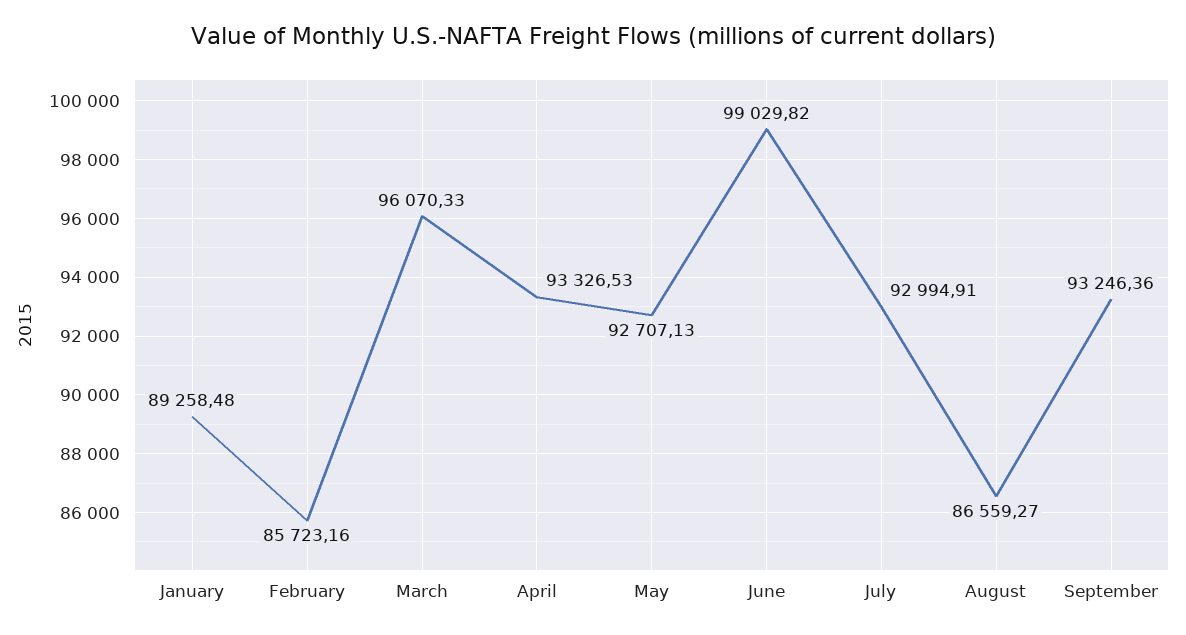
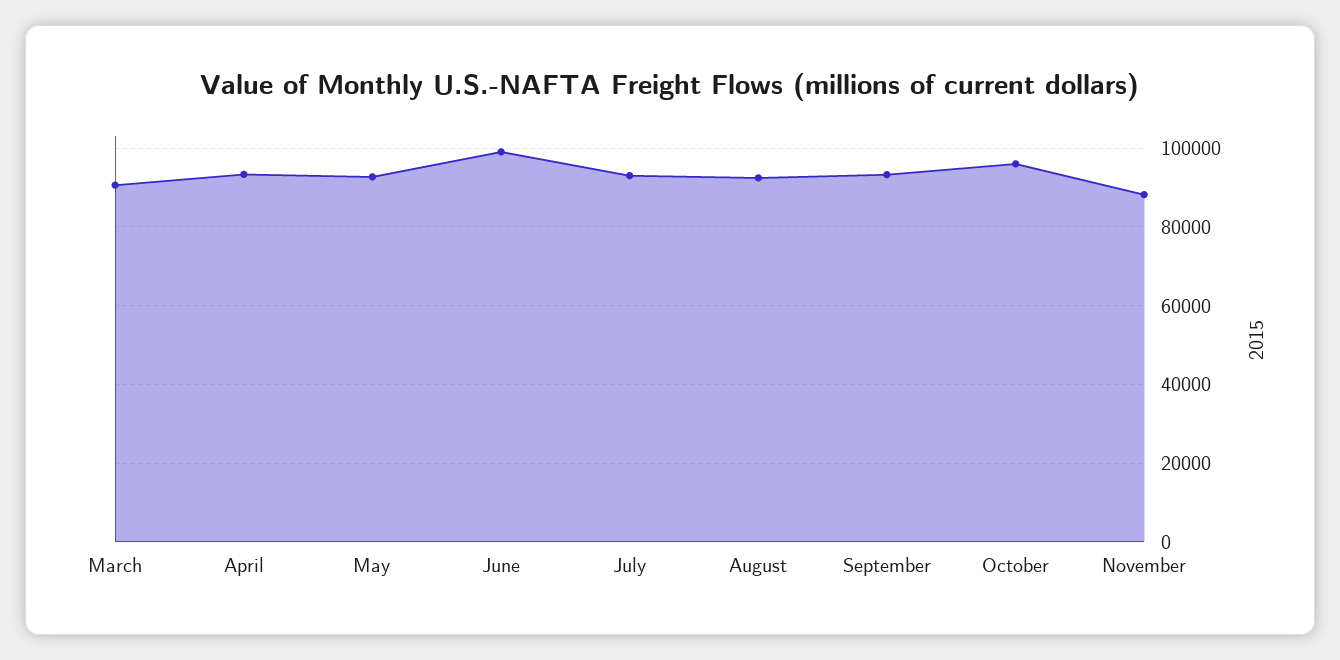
January: 89258.48 -> none
February: 85723.16 -> none
March: 96070.33 -> 90000
August: 86559.27 -> 92000
October: none -> 96000
November: none -> 88000

